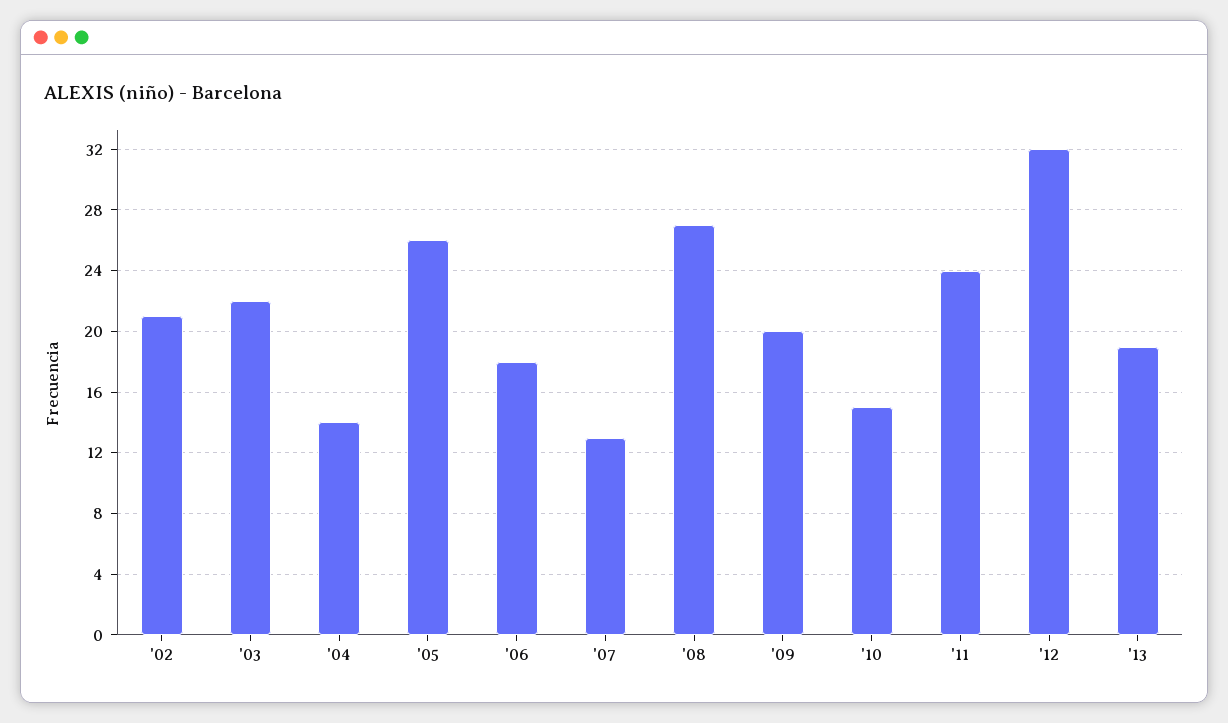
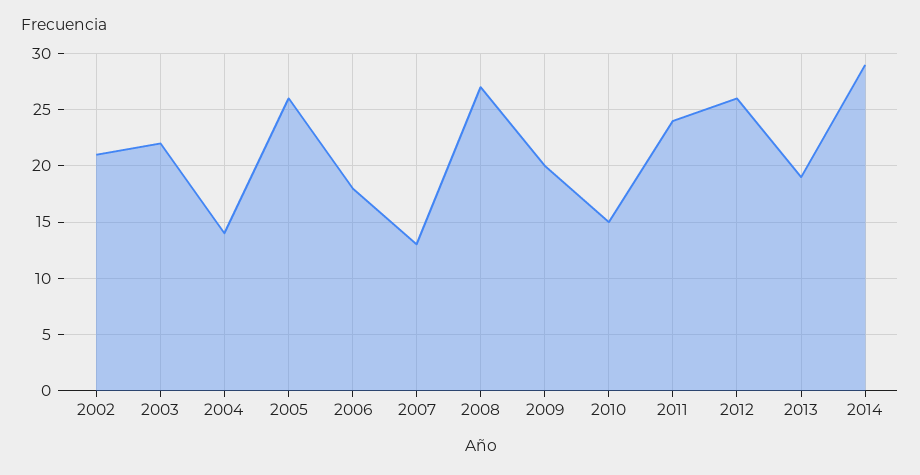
'12: 32 -> 26
2014: none -> 29

